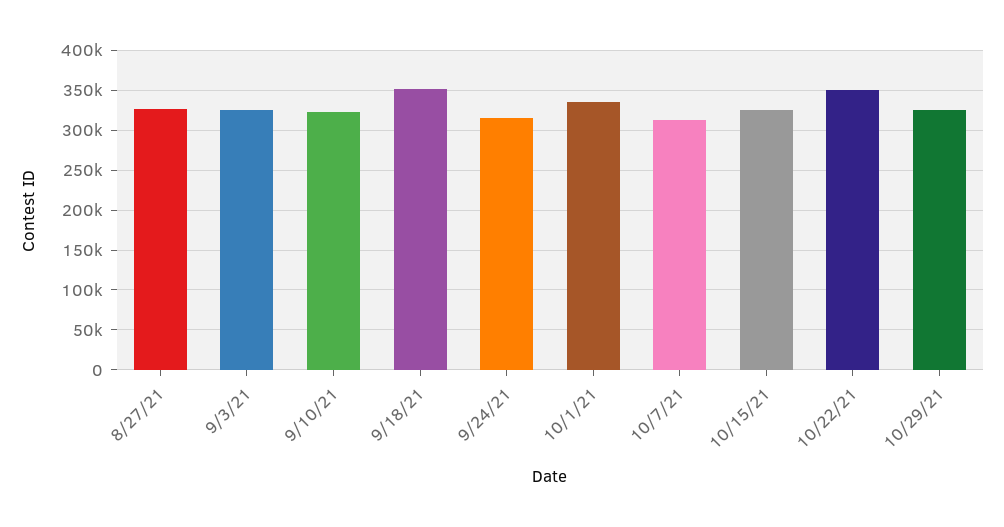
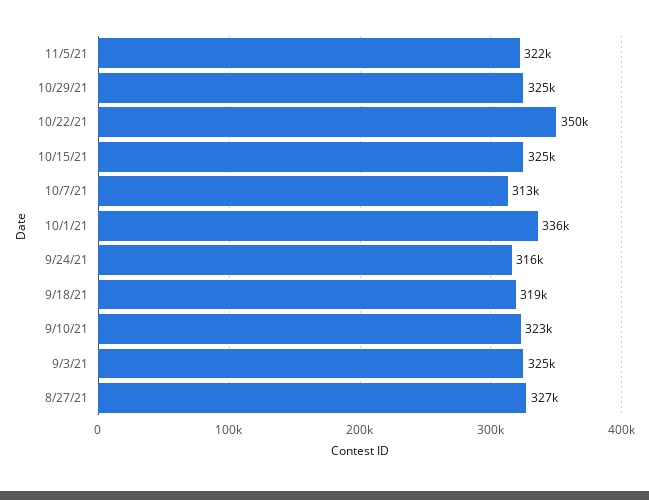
9/18/21: 350000 -> 319000
11/5/21: none -> 322000

